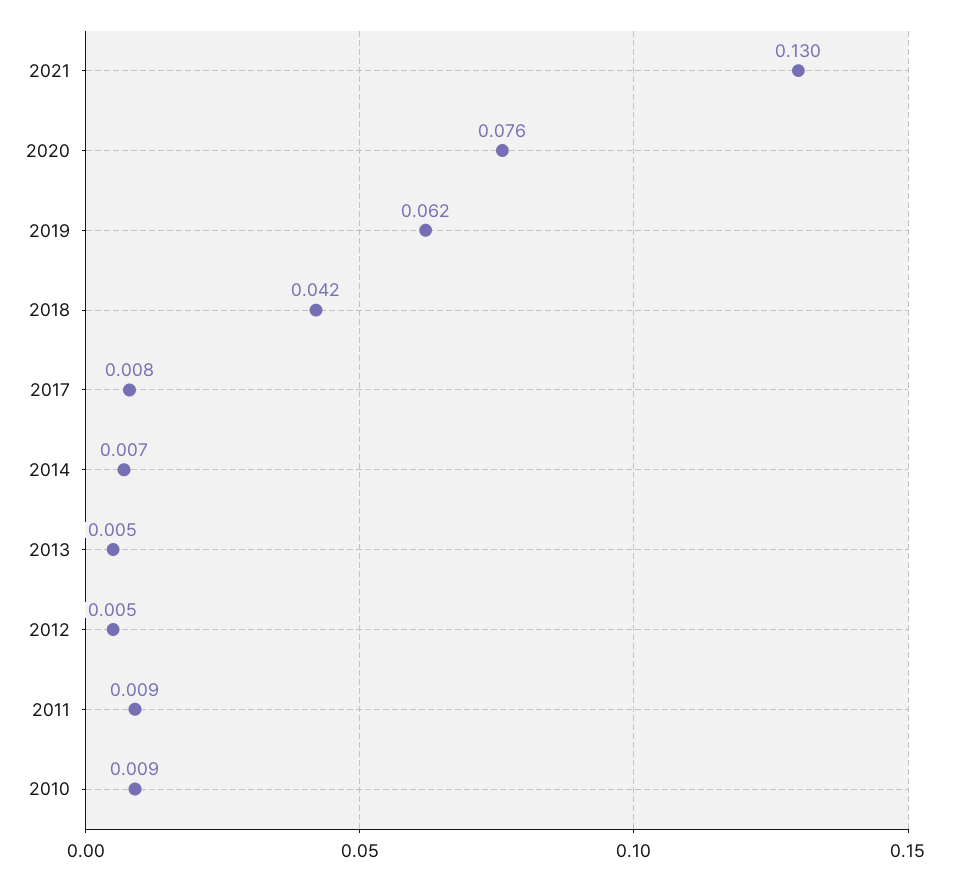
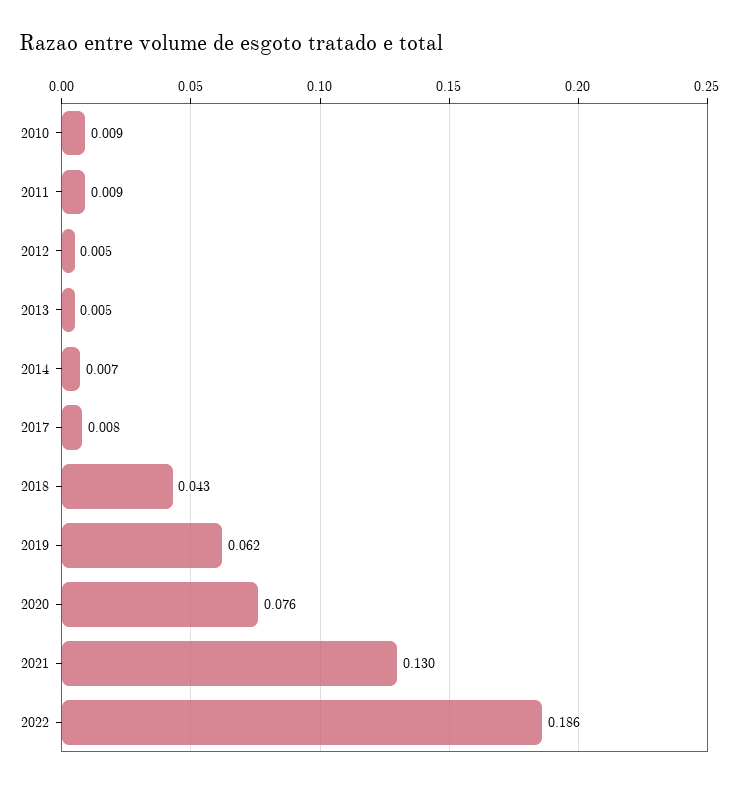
2018: 0.042 -> 0.043
2022: none -> 0.186

